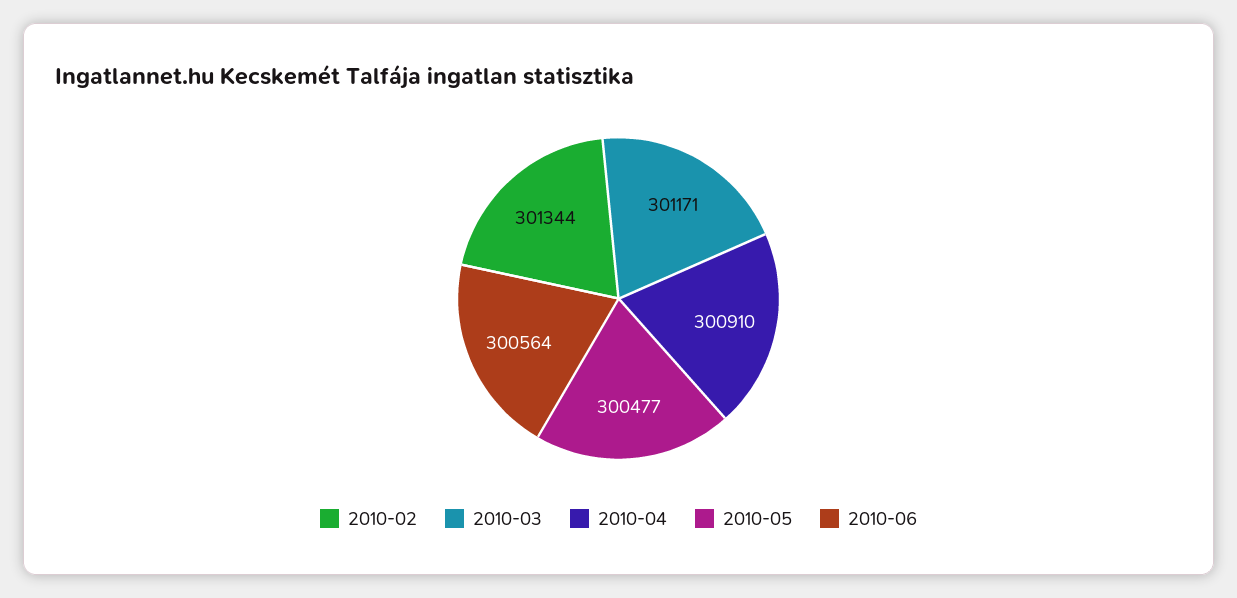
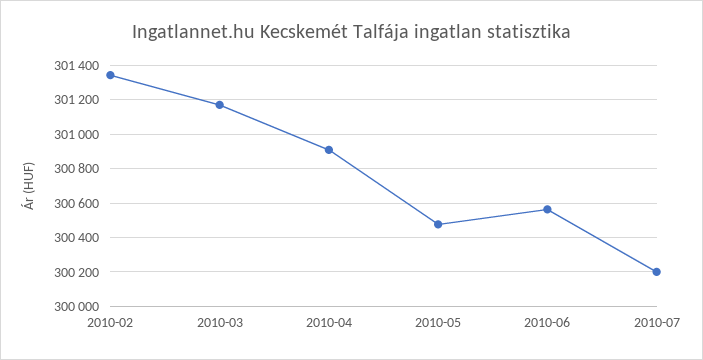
2010-07: none -> 300200

